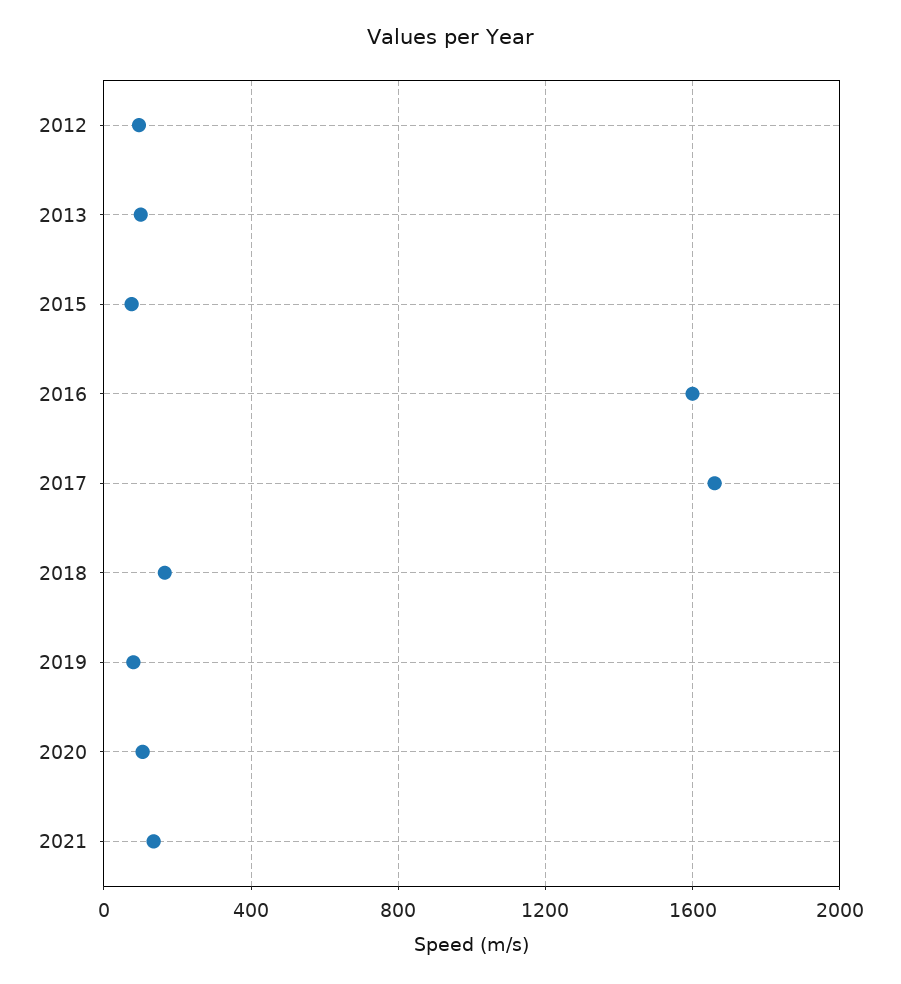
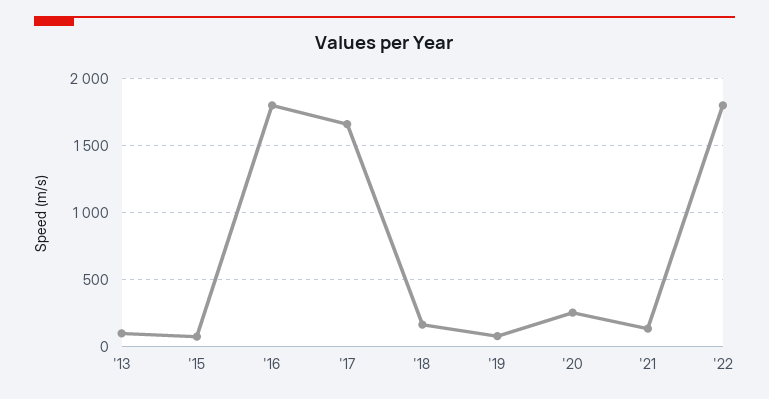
2012: 100 -> none
2016: 1600 -> 1800
2020: 100 -> 250
'22: none -> 1800

